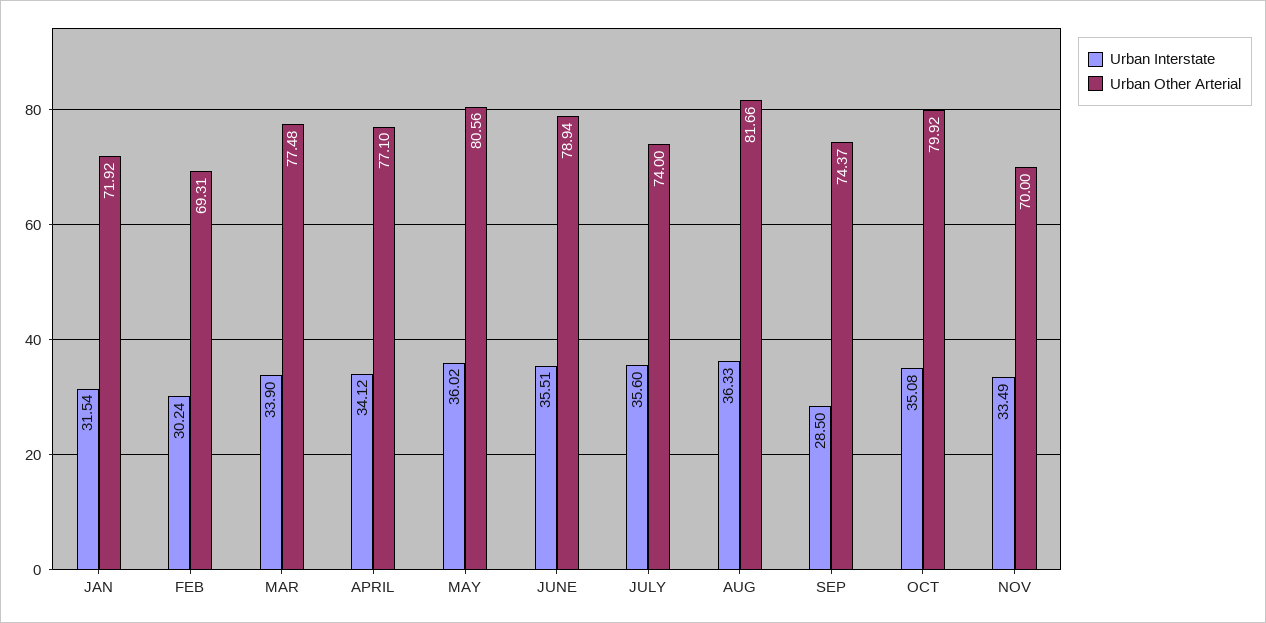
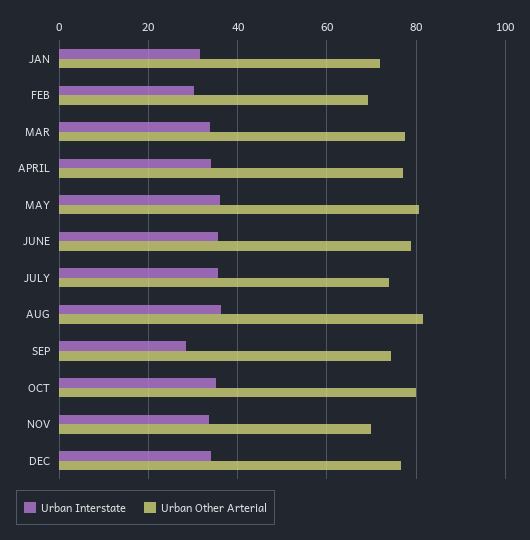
Urban Interstate, DEC: none -> 34
Urban Other Arterial, DEC: none -> 76

